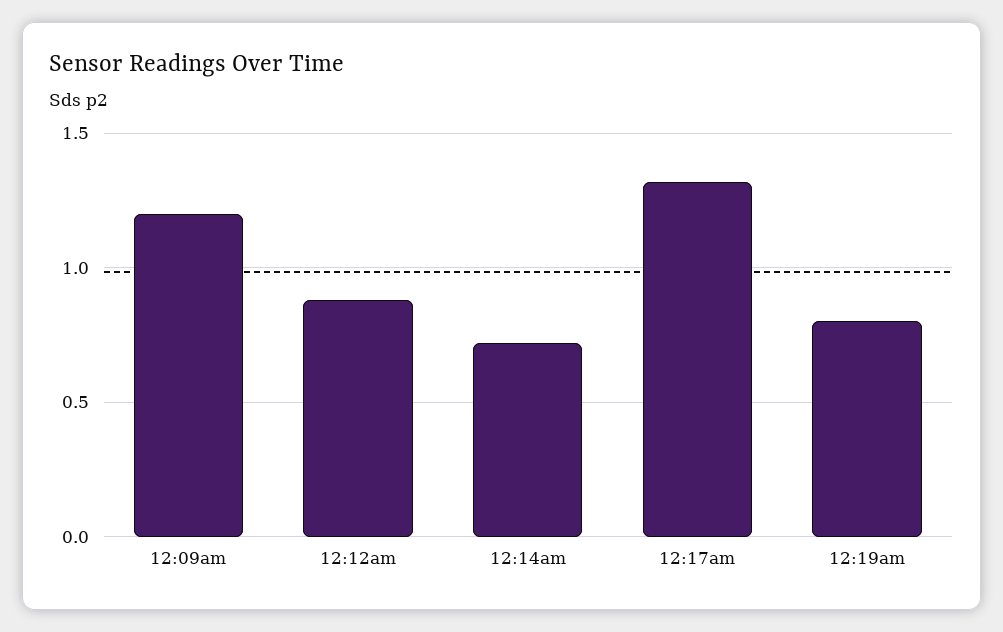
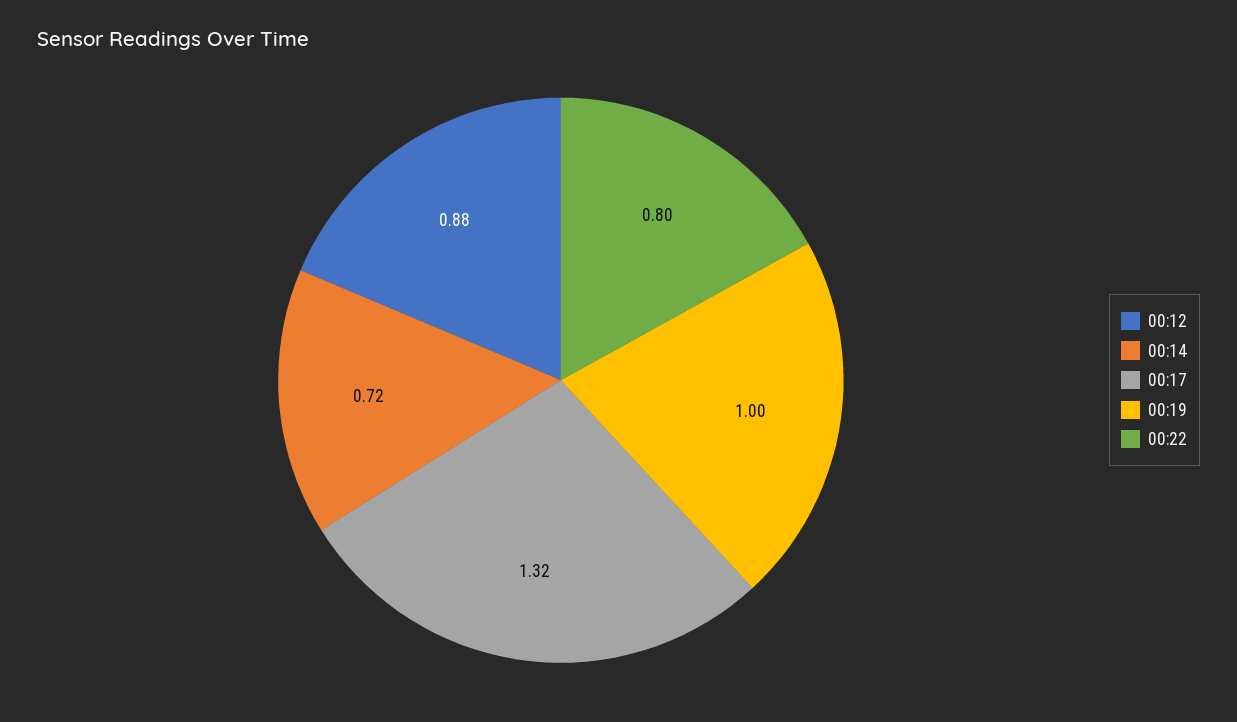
12:09am: 1.2 -> none
12:19am: 0.8 -> 1
00:22: none -> 0.8

